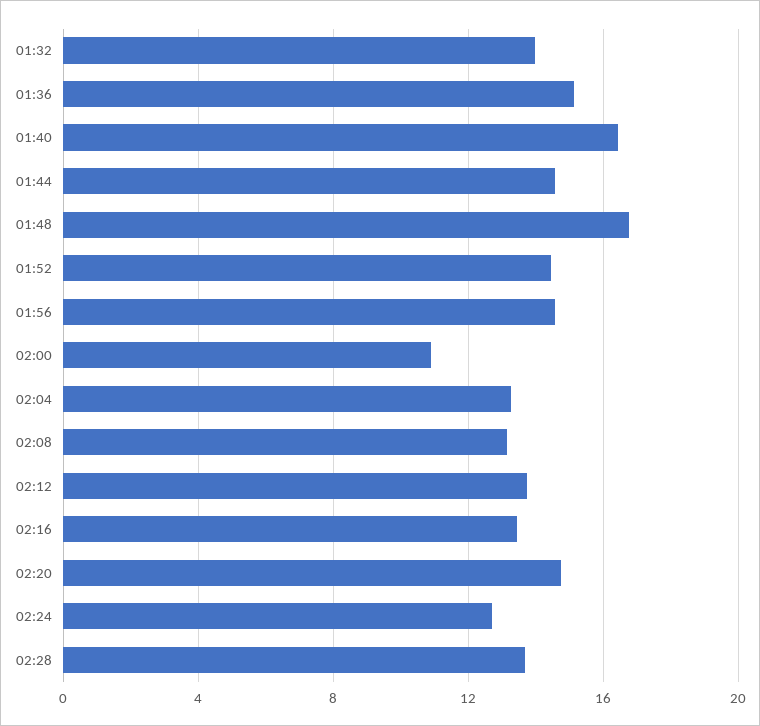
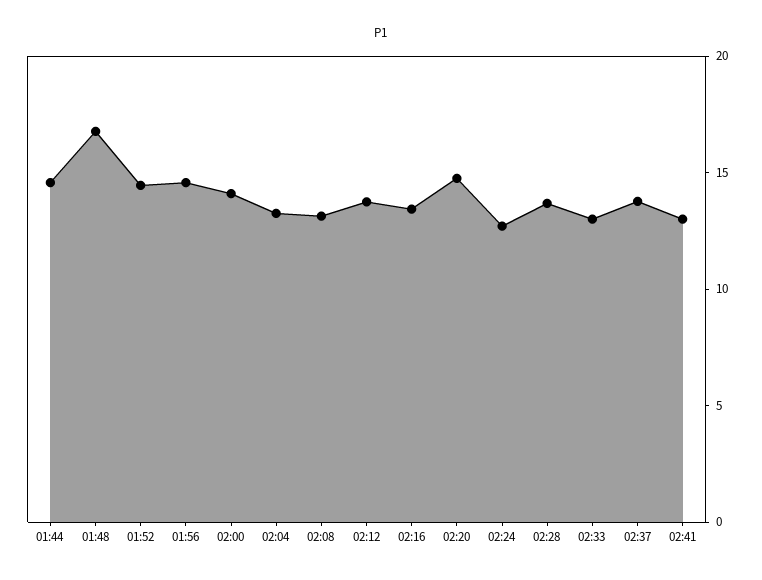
01:32: 14 -> none
01:36: 15 -> none
01:40: 16.5 -> none
02:00: 11 -> 14
02:33: none -> 13
02:37: none -> 14
02:41: none -> 13

